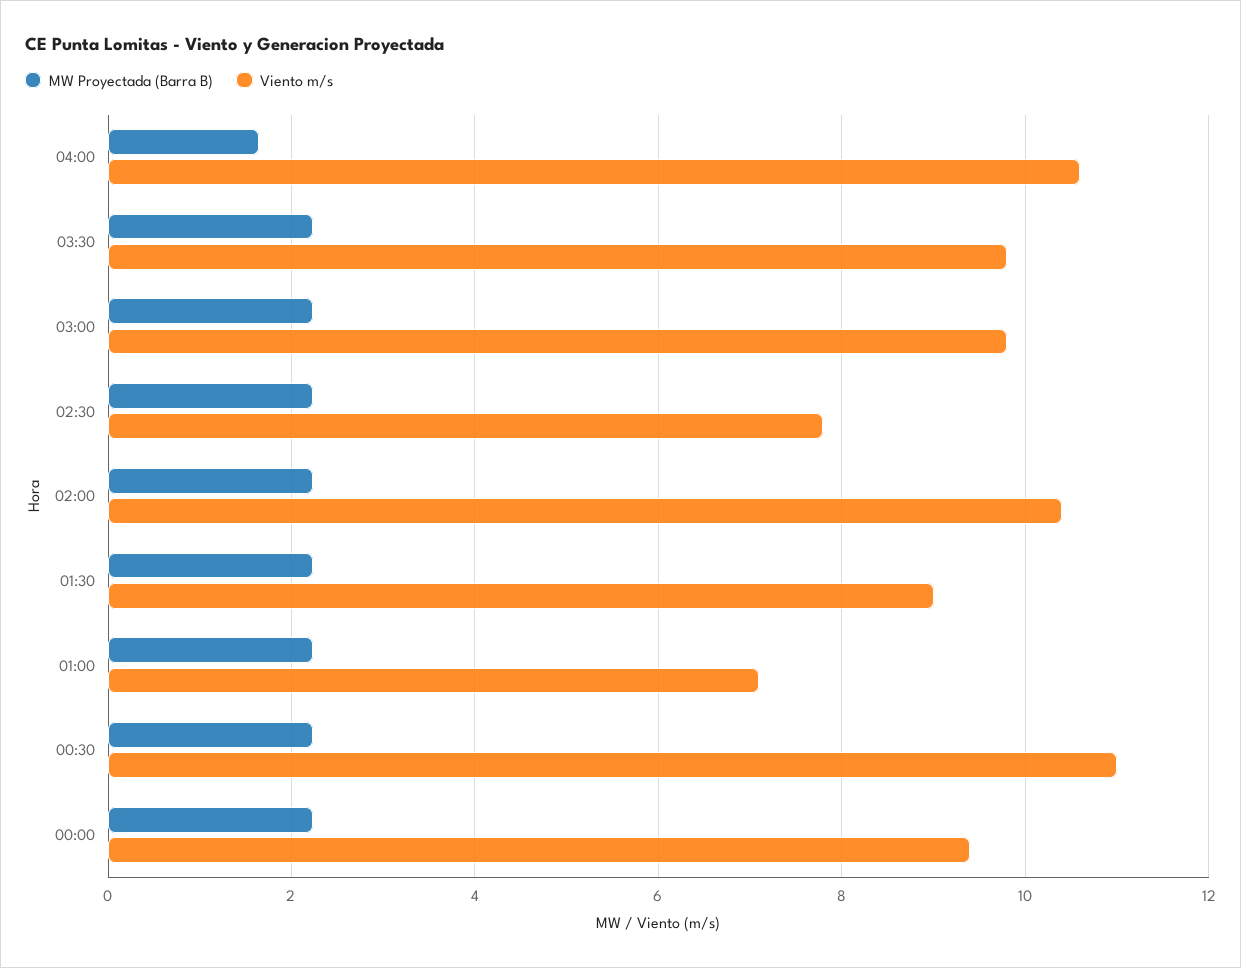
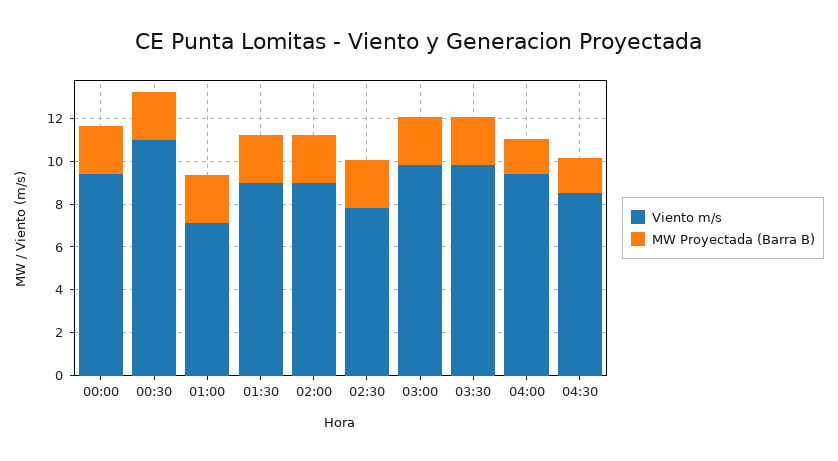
Viento m/s, 04:00: 10.6 -> 9.5
Viento m/s, 02:00: 10.4 -> 9
Viento m/s, 04:30: none -> 8.5
MW Proyectada (Barra B), 04:30: none -> 1.5

